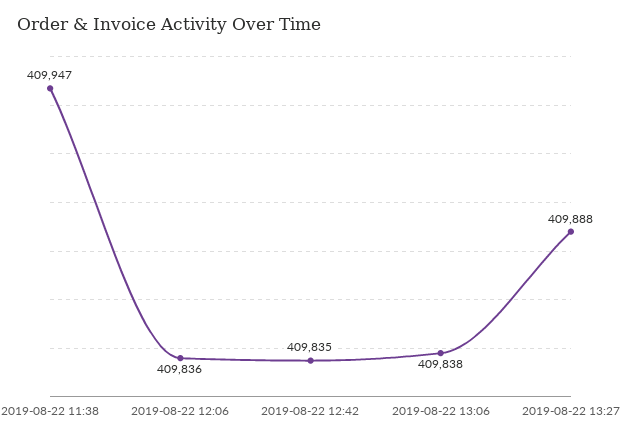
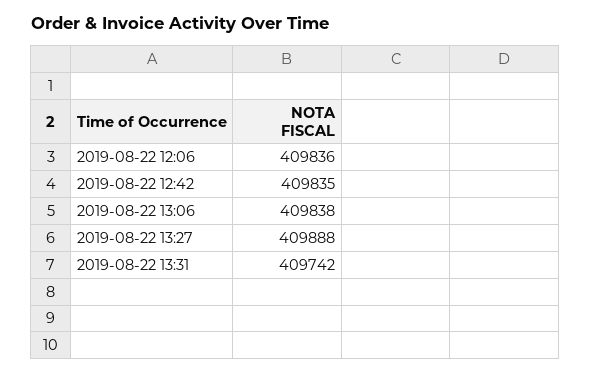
2019-08-22 11:38: 409947 -> none
2019-08-22 13:31: none -> 409742

